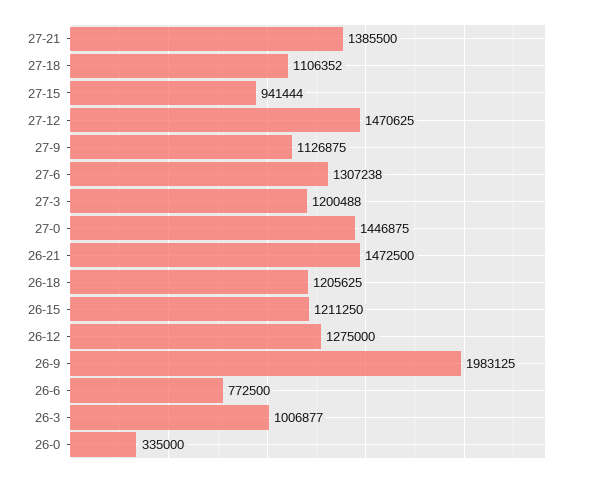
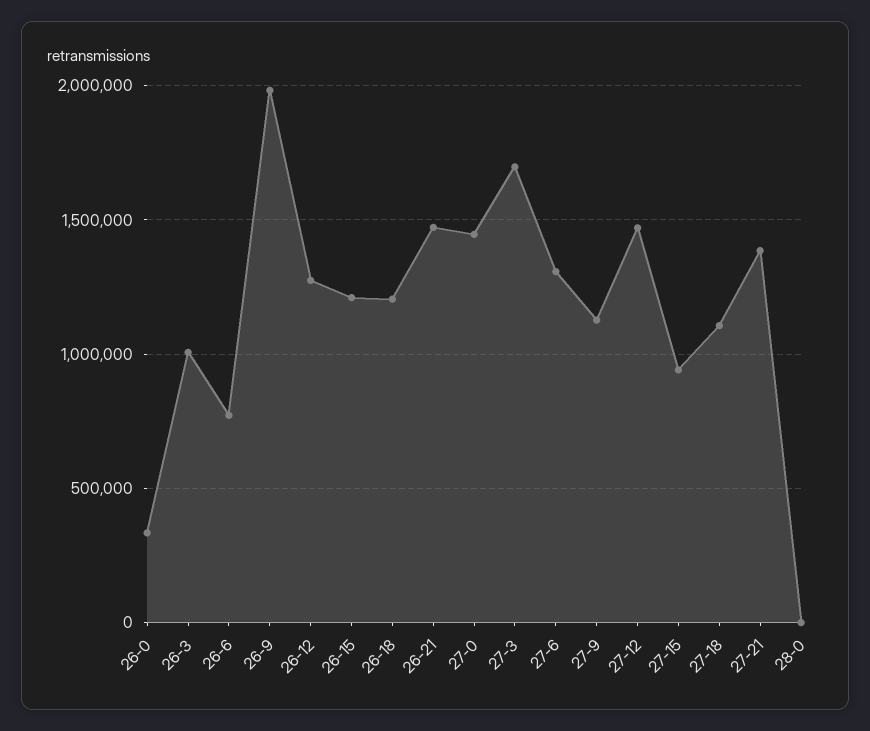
27-3: 1200488 -> 1700000
28-0: none -> 0

